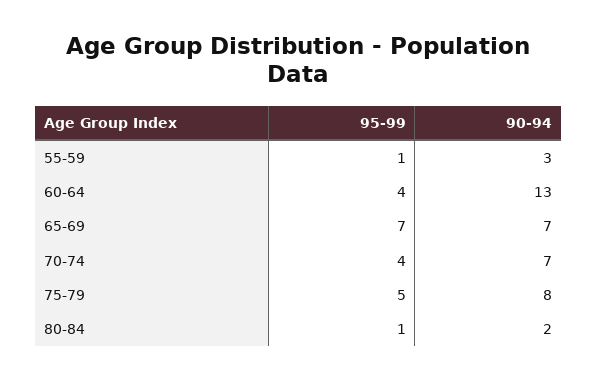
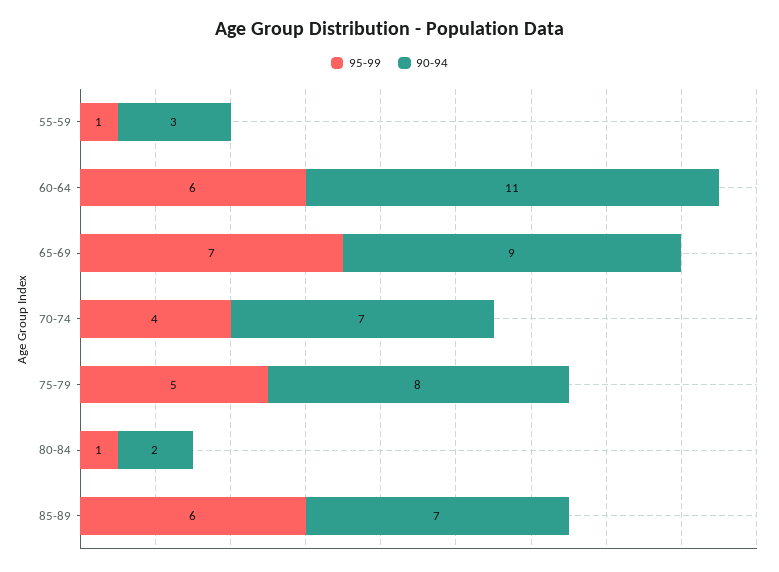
95-99, 60-64: 4 -> 6
90-94, 60-64: 13 -> 11
90-94, 65-69: 7 -> 9
95-99, 85-89: none -> 6
90-94, 85-89: none -> 7

